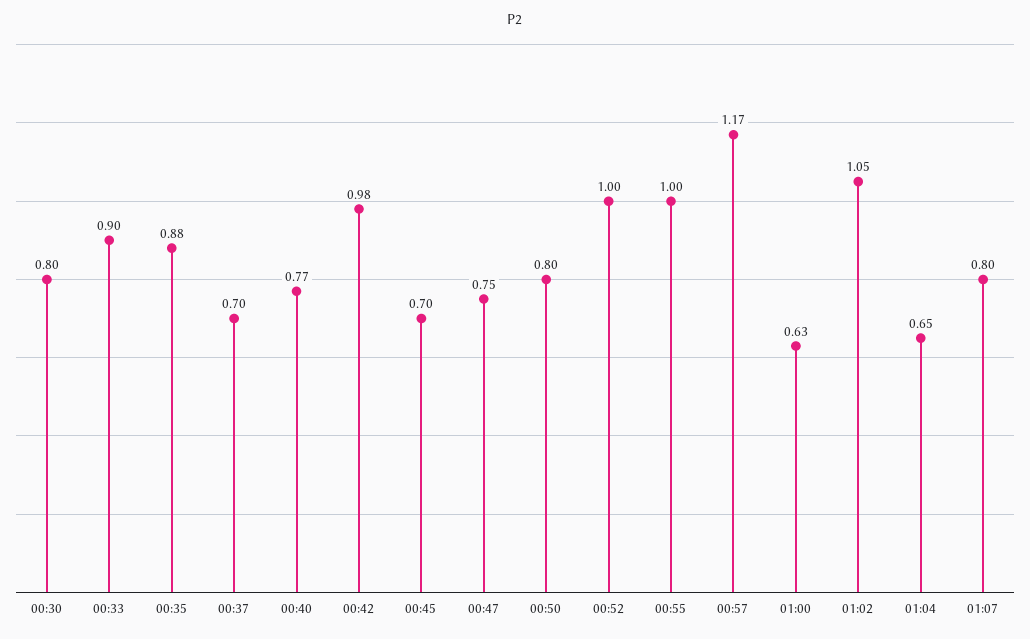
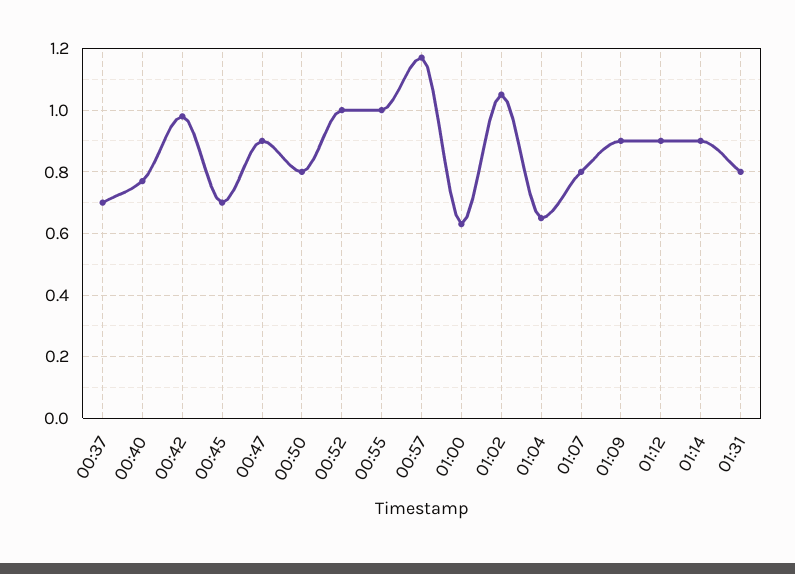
00:30: 0.8 -> none
00:33: 0.9 -> none
00:35: 0.88 -> none
00:47: 0.75 -> 0.9
01:09: none -> 0.9
01:12: none -> 0.9
01:14: none -> 0.9
01:31: none -> 0.8

